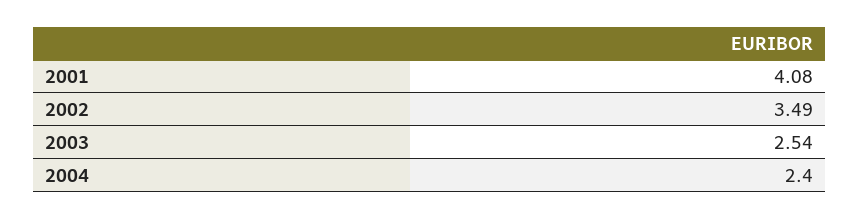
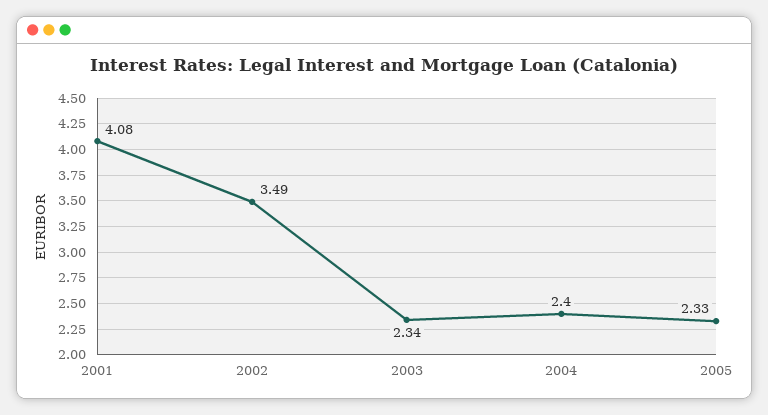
2003: 2.54 -> 2.34
2005: none -> 2.33

